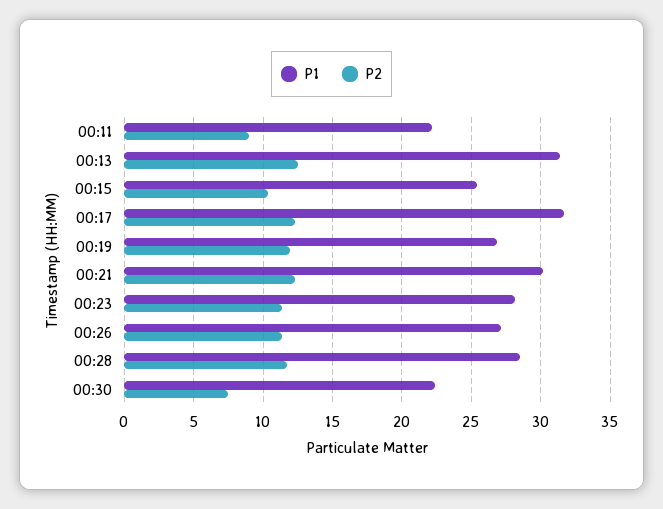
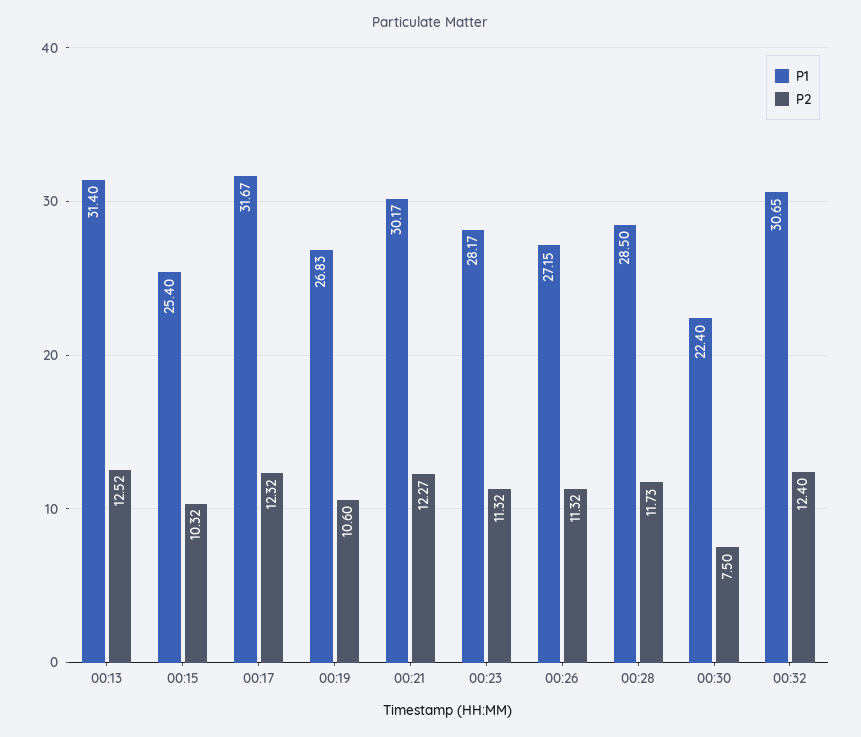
P1, 00:11: 22 -> none
P2, 00:11: 9 -> none
P2, 00:19: 12 -> 10.6
P1, 00:32: none -> 30.65
P2, 00:32: none -> 12.4

